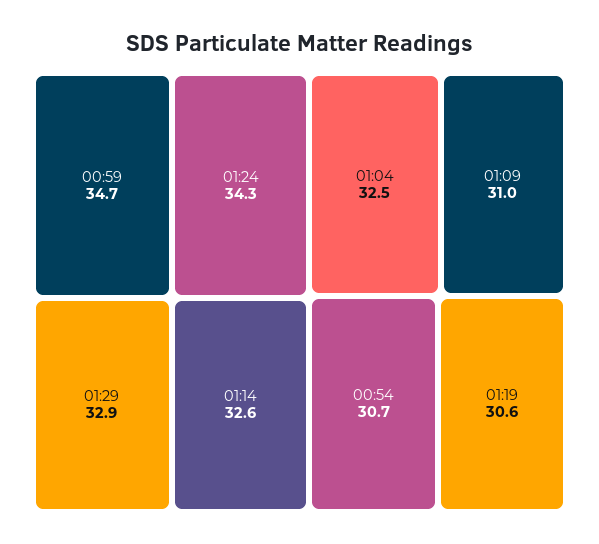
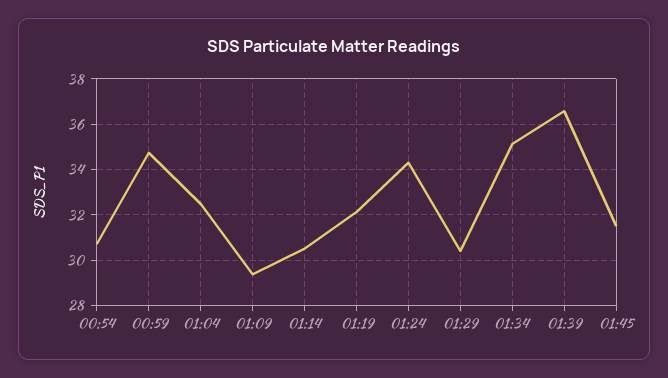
01:29: 32.9 -> 30.5
01:14: 32.6 -> 30.5
01:09: 31 -> 29.5
01:19: 30.6 -> 32
01:34: none -> 35
01:39: none -> 36.5
01:45: none -> 31.5

